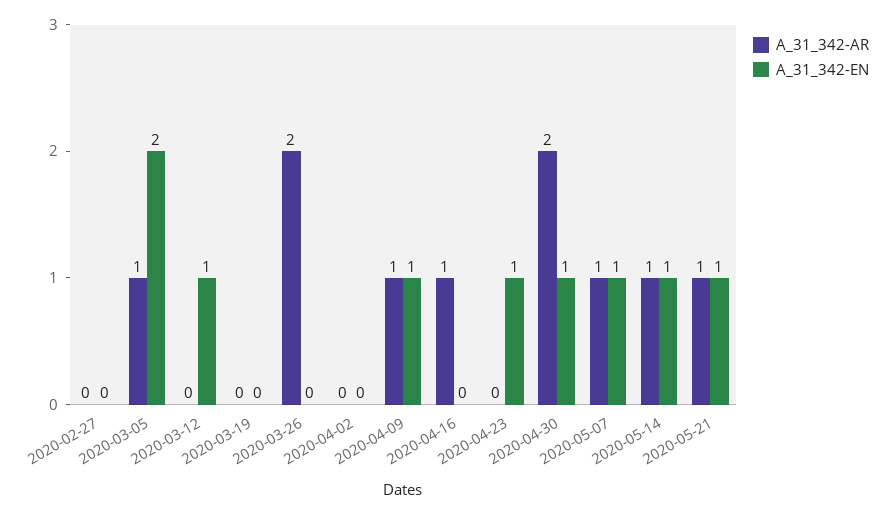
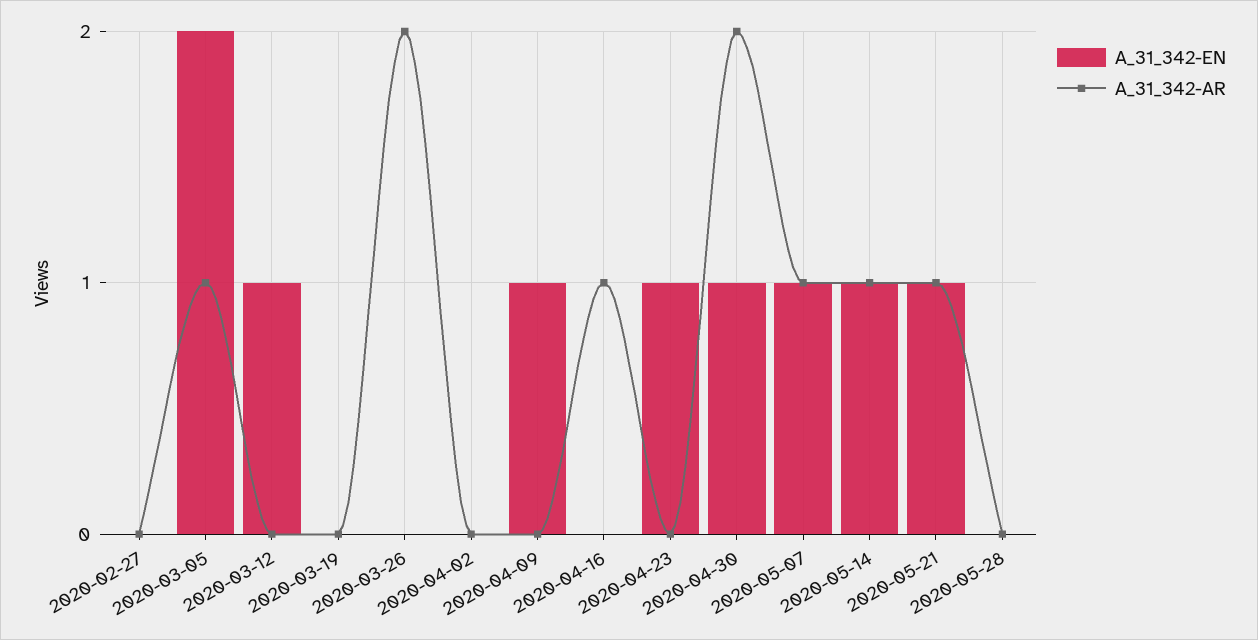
A_31_342-AR, 2020-04-09: 1 -> 0
A_31_342-EN, 2020-05-28: none -> 0
A_31_342-AR, 2020-05-28: none -> 0

